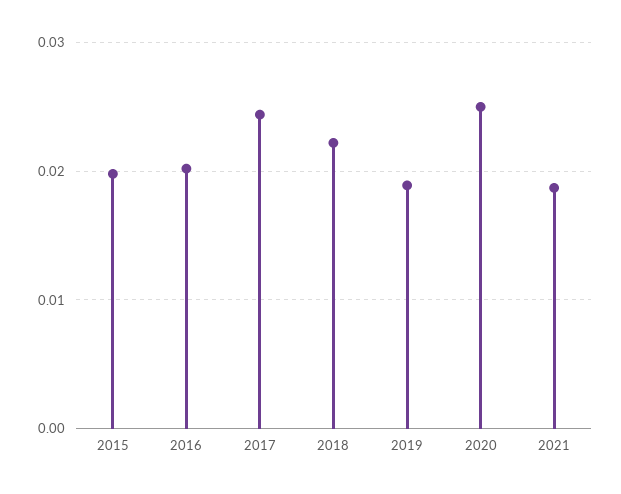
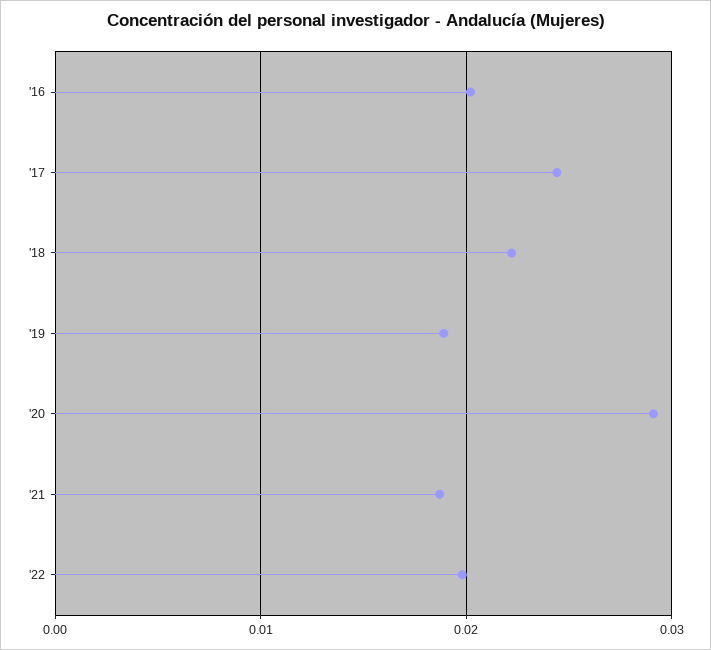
2015: 0.02 -> none
2020: 0.025 -> 0.029
'22: none -> 0.02

